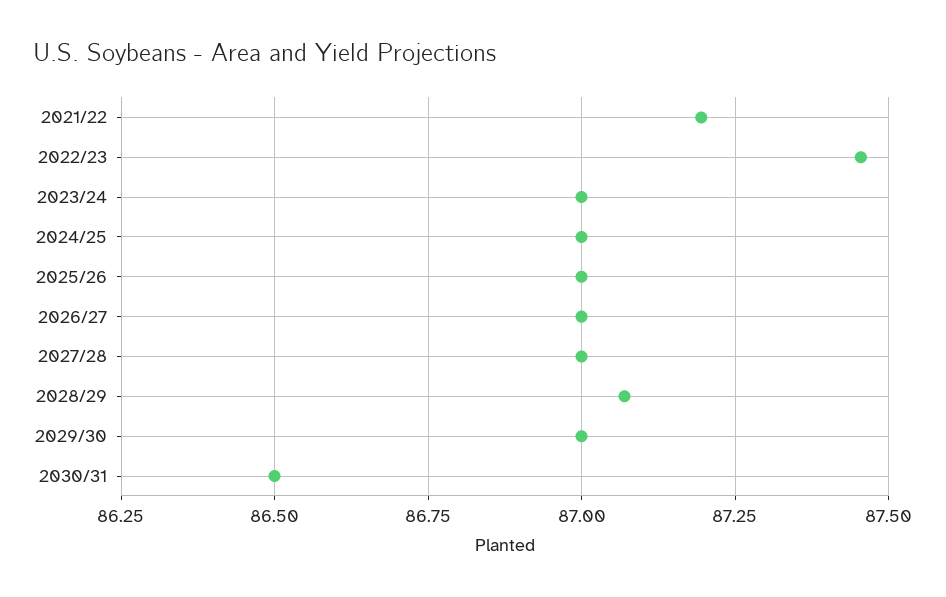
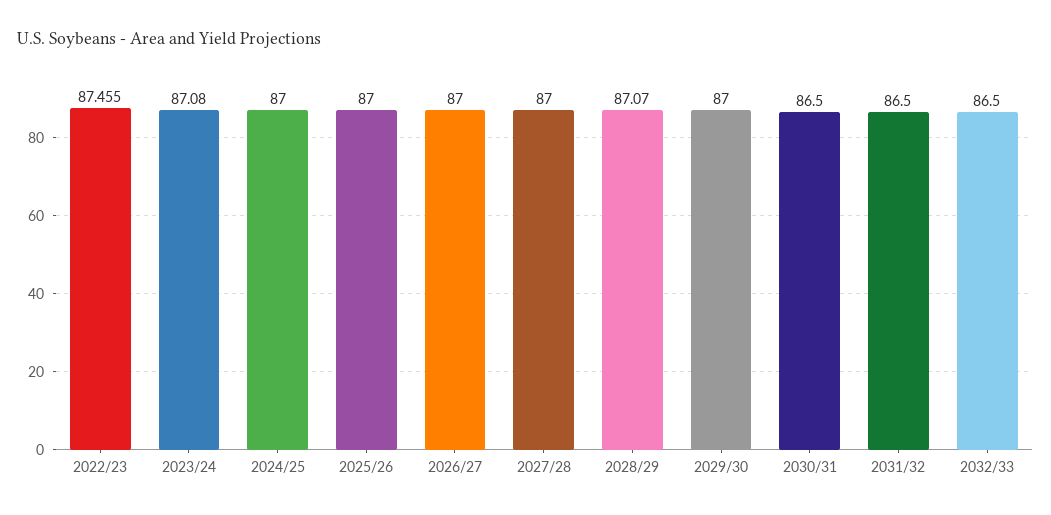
2021/22: 87.2 -> none
2023/24: 87 -> 87.08
2031/32: none -> 86.5
2032/33: none -> 86.5

